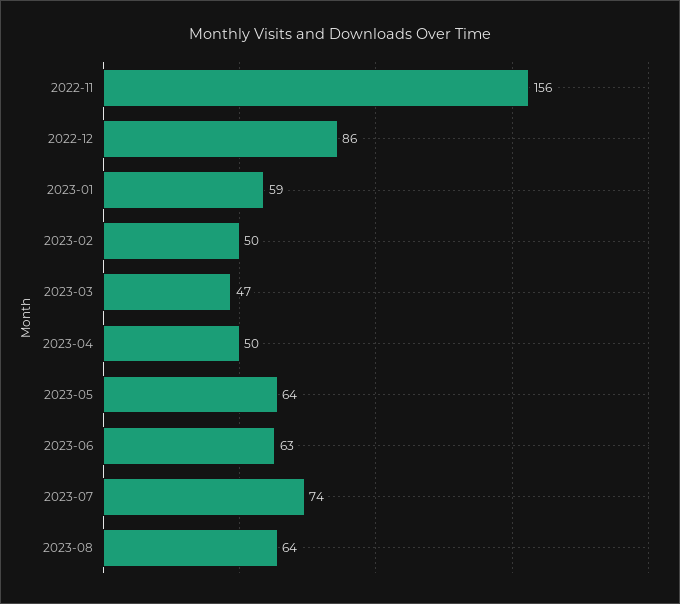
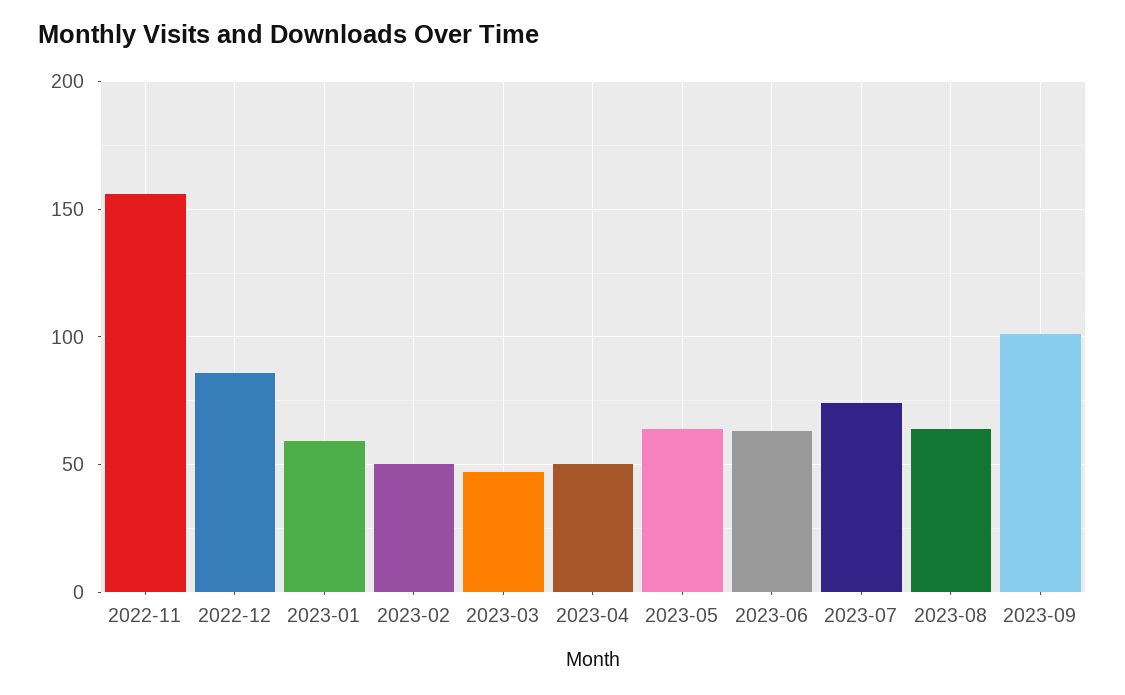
2023-09: none -> 100

